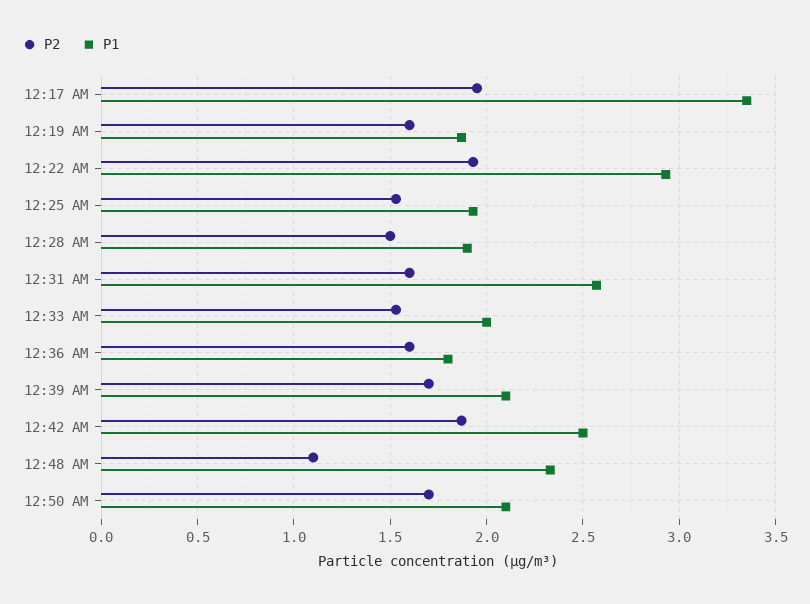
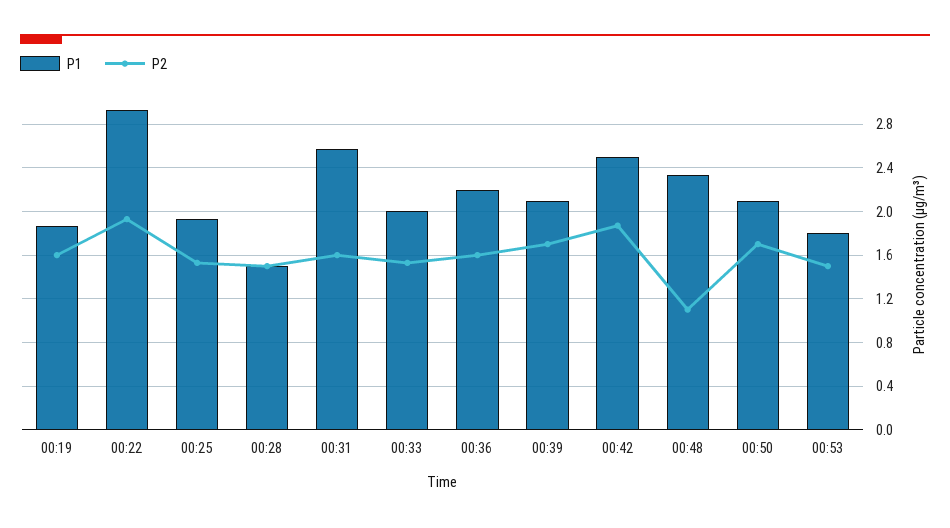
P2, 12:17 AM: 1.95 -> none
P1, 12:17 AM: 3.35 -> none
P1, 12:28 AM: 1.9 -> 1.5
P1, 12:36 AM: 1.8 -> 2.2
P1, 00:53: none -> 1.8
P2, 00:53: none -> 1.5

